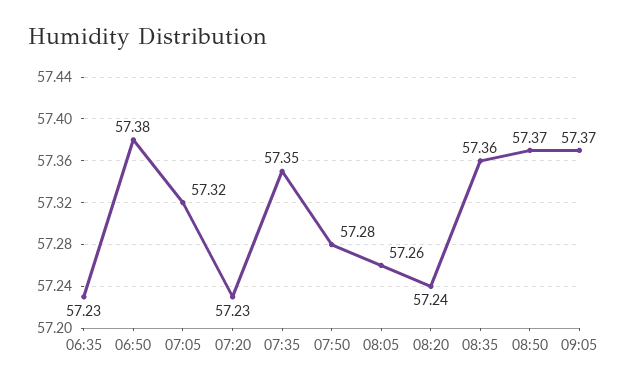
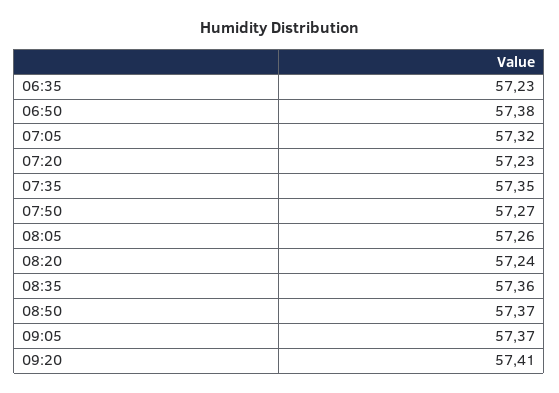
07:50: 57.28 -> 57.27
09:20: none -> 57.41

